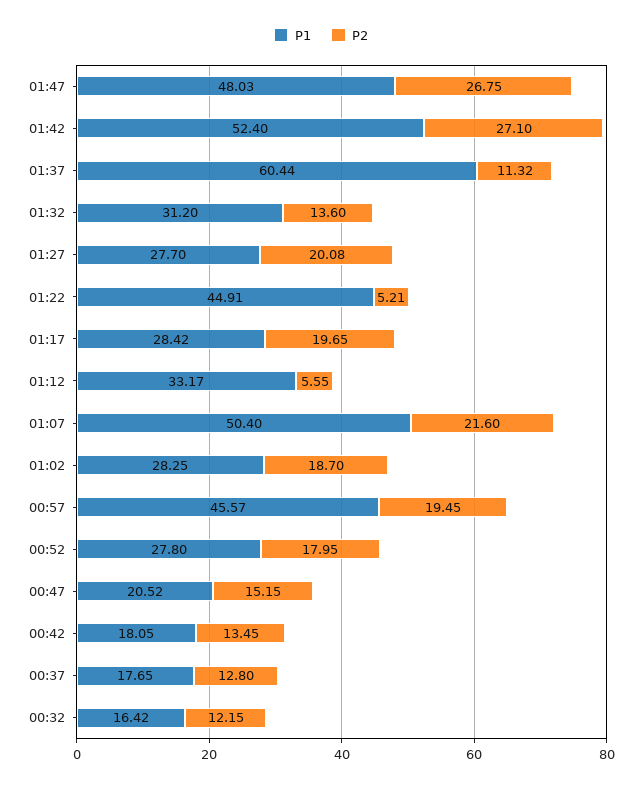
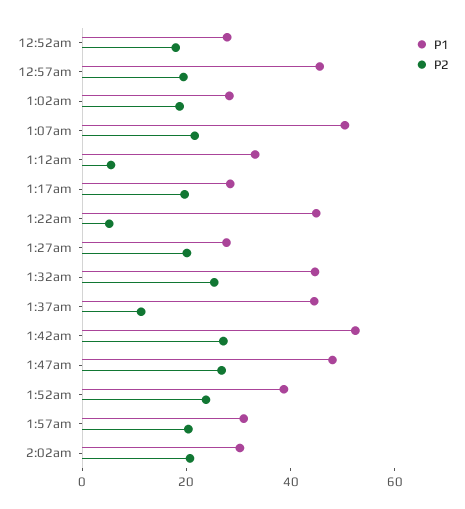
P1, 01:37: 60.44 -> 45
P1, 01:32: 31.2 -> 45
P2, 01:32: 13.6 -> 25
P1, 00:47: 20.52 -> none
P2, 00:47: 15.15 -> none
P1, 00:42: 18.05 -> none
P2, 00:42: 13.45 -> none
P1, 00:37: 17.65 -> none
P2, 00:37: 12.8 -> none
P1, 00:32: 16.42 -> none
P2, 00:32: 12.15 -> none
P1, 1:52am: none -> 40
P2, 1:52am: none -> 25
P1, 1:57am: none -> 30
P2, 1:57am: none -> 20
P1, 2:02am: none -> 30
P2, 2:02am: none -> 20

